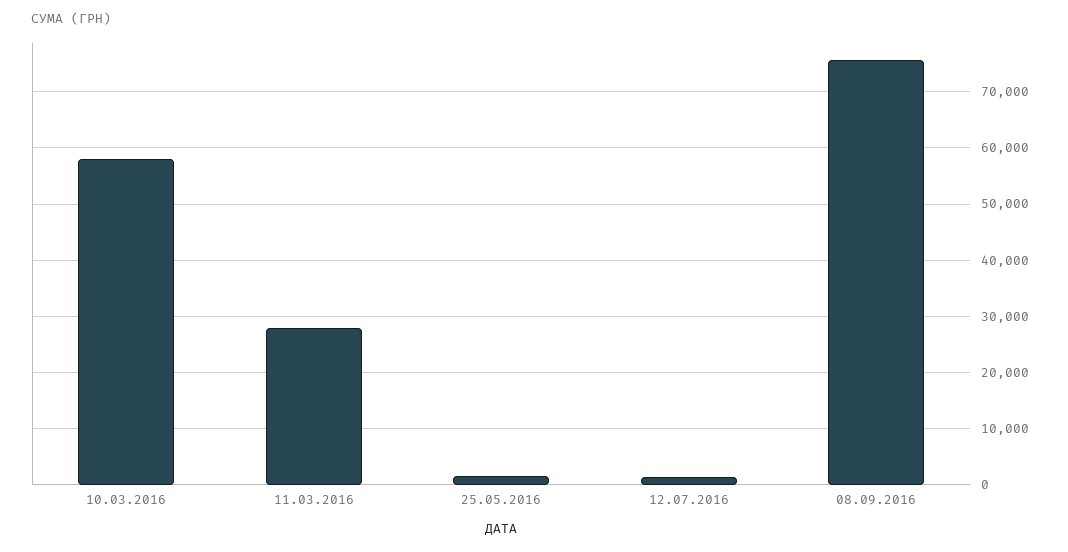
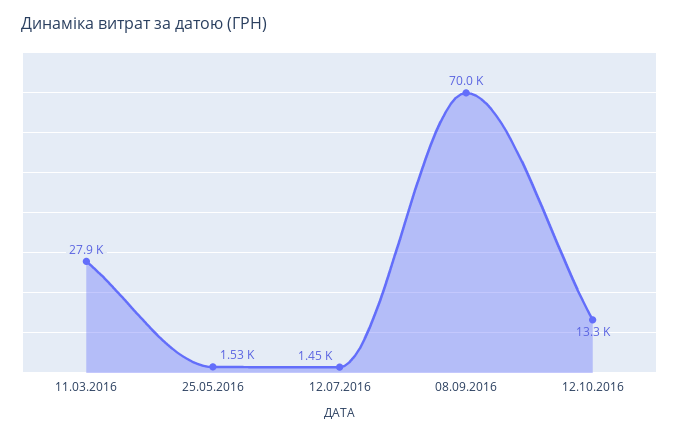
10.03.2016: 58000 -> none
08.09.2016: 76000 -> 70000
12.10.2016: none -> 13300

